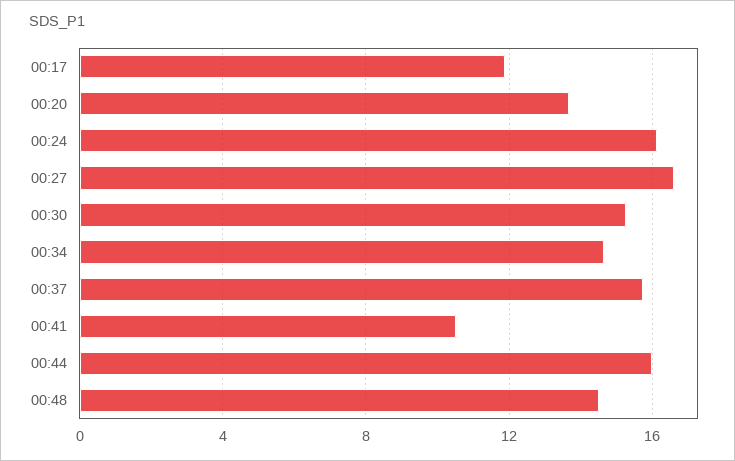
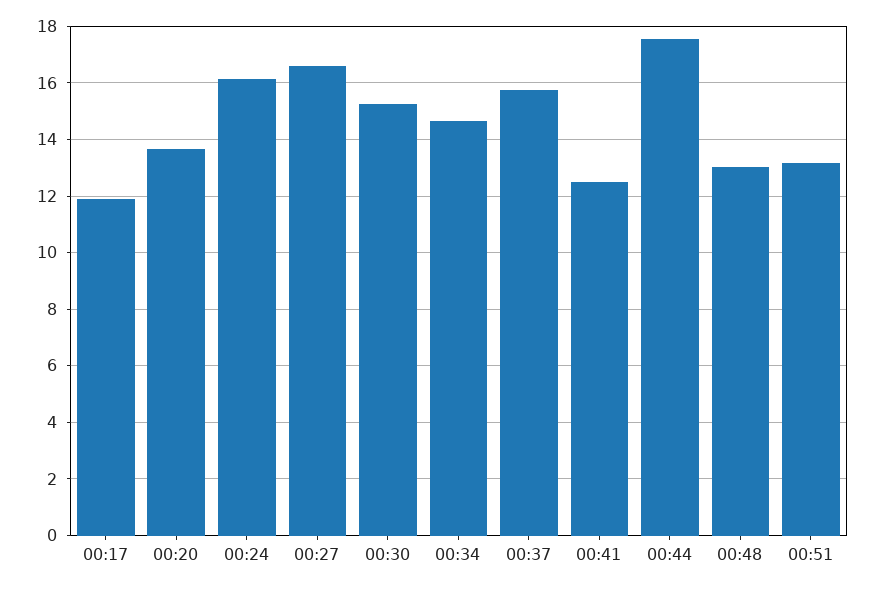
00:41: 10.5 -> 12.5
00:44: 16 -> 17.5
00:48: 14.5 -> 13
00:51: none -> 13.25

